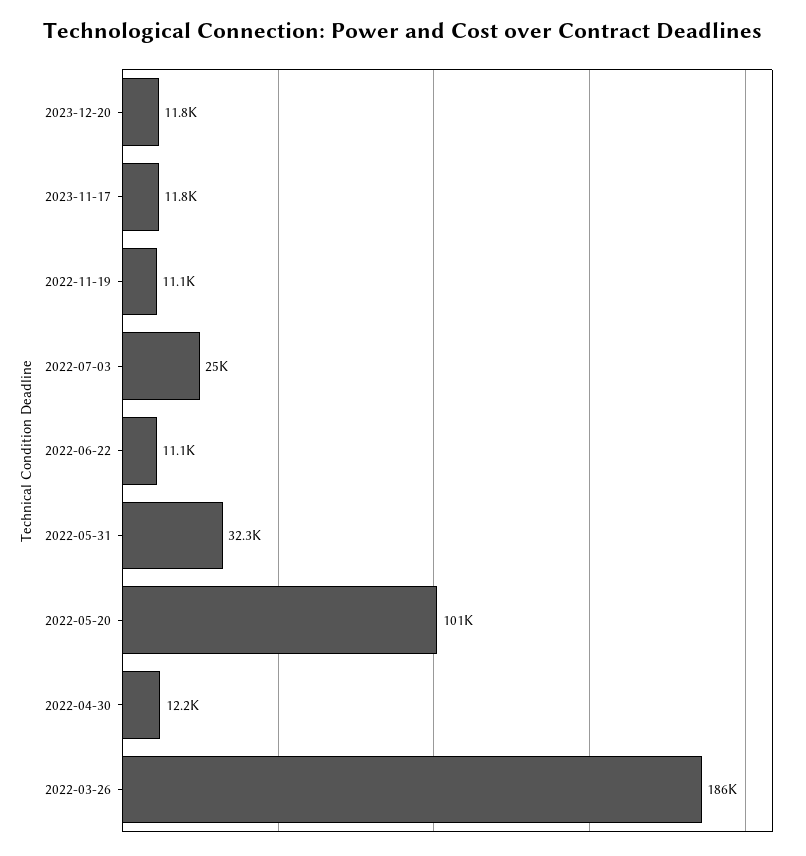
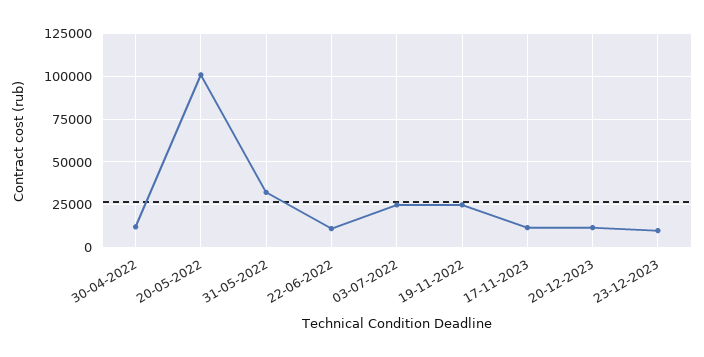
2022-11-19: 11100 -> 25000
2022-03-26: 186000 -> none
23-12-2023: none -> 10000

